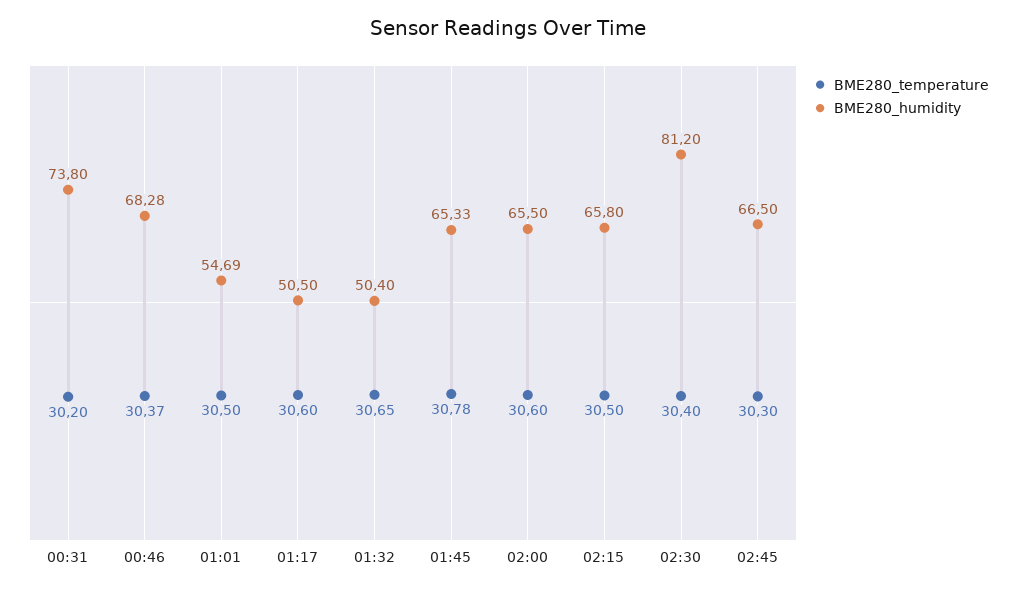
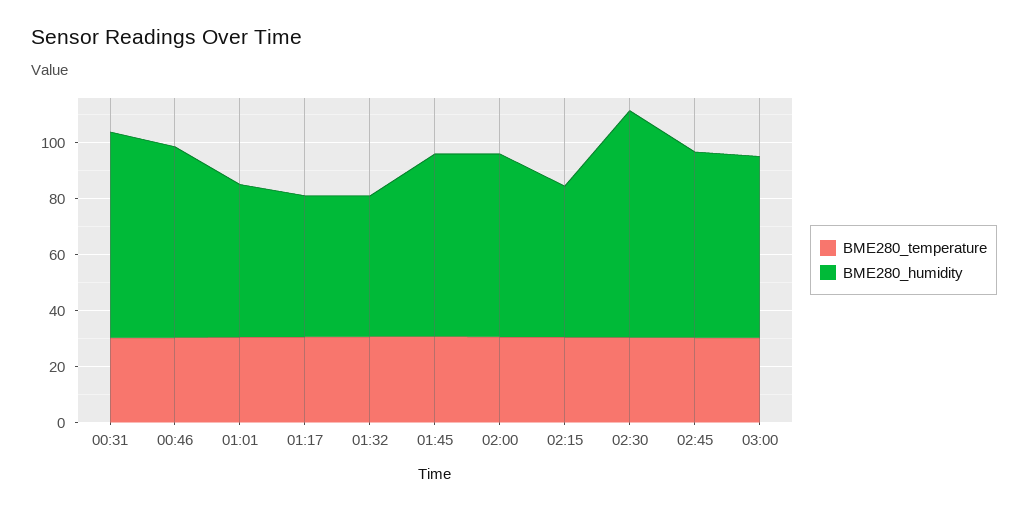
BME280_humidity, 02:15: 65.8 -> 55
BME280_temperature, 03:00: none -> 30
BME280_humidity, 03:00: none -> 65

